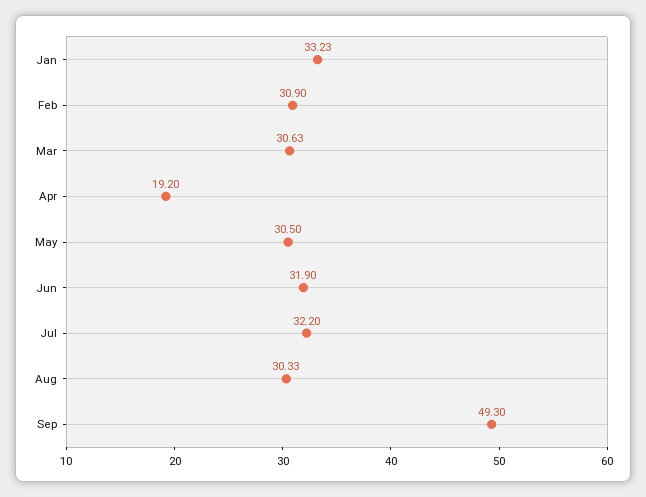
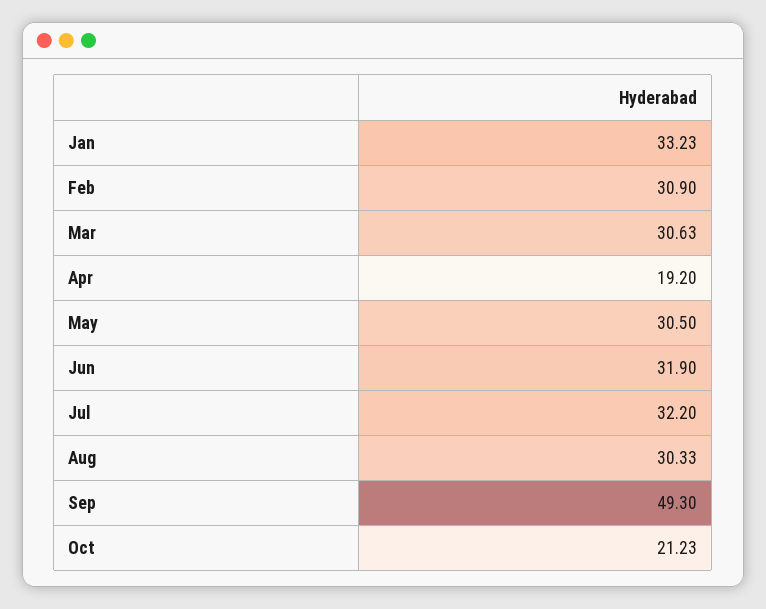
Oct: none -> 21.23

